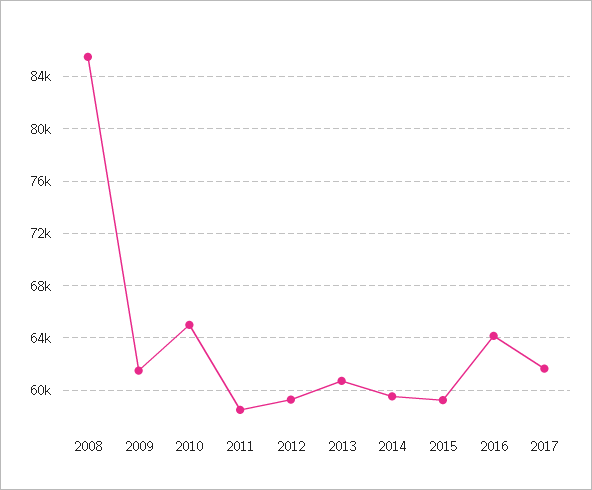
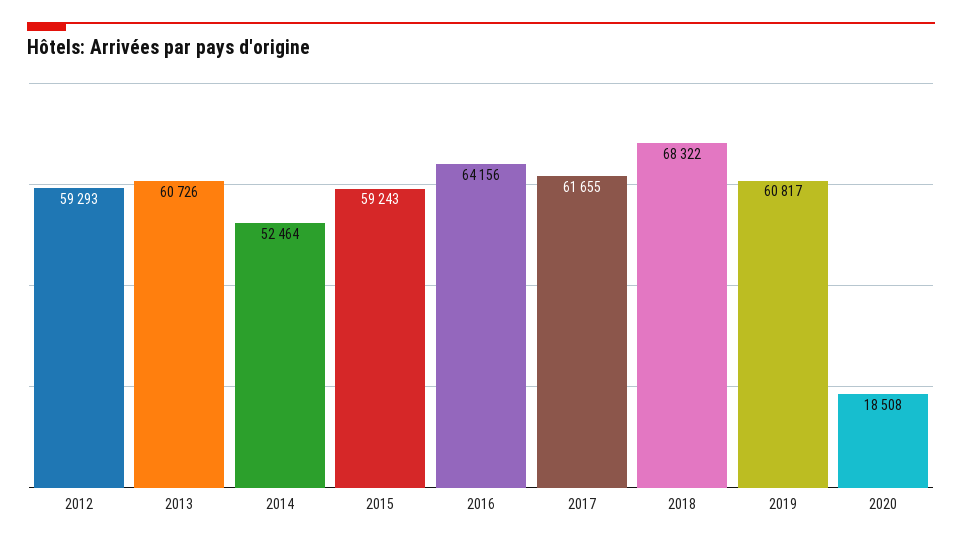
2008: 85500 -> none
2009: 61500 -> none
2010: 65000 -> none
2011: 58500 -> none
2014: 59500 -> 52464
2018: none -> 68322
2019: none -> 60817
2020: none -> 18508

